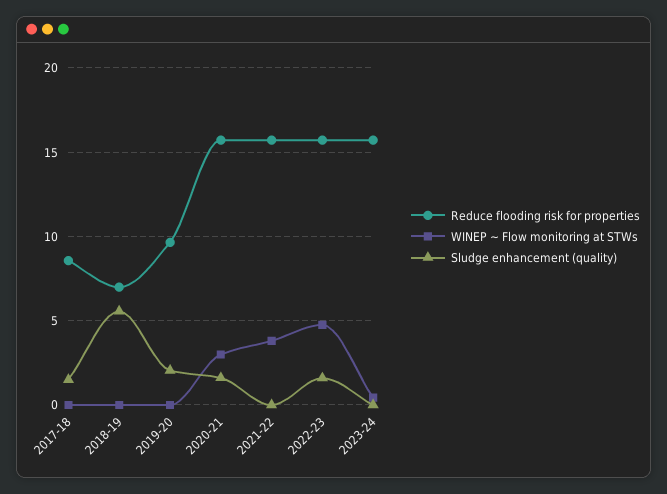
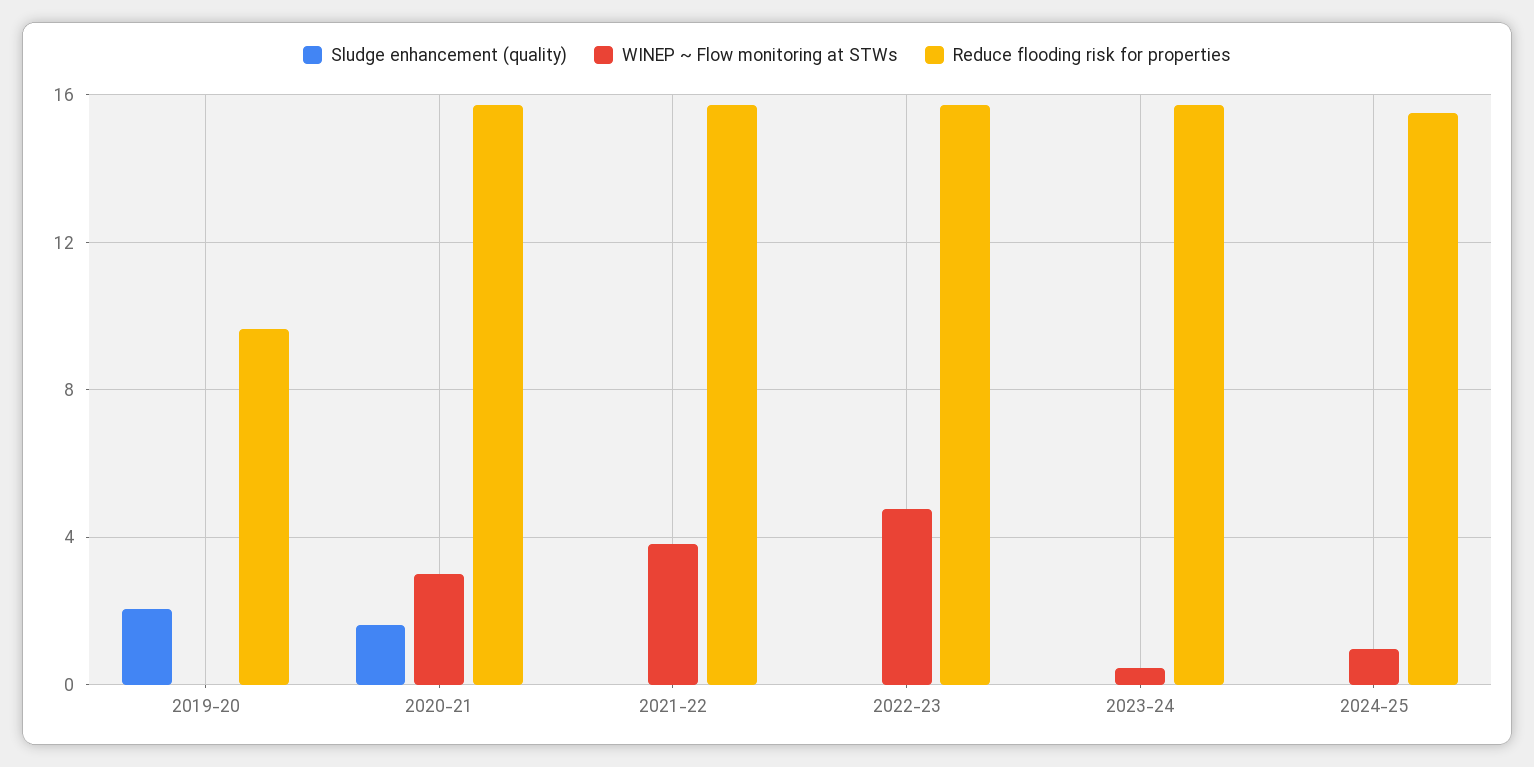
Reduce flooding risk for properties, 2017-18: 8.5 -> none
WINEP ~ Flow monitoring at STWs, 2017-18: 0 -> none
Sludge enhancement (quality), 2017-18: 1.5 -> none
Reduce flooding risk for properties, 2018-19: 7 -> none
WINEP ~ Flow monitoring at STWs, 2018-19: 0 -> none
Sludge enhancement (quality), 2018-19: 5.5 -> none
Sludge enhancement (quality), 2022-23: 1.5 -> 0
Sludge enhancement (quality), 2024-25: none -> 0
WINEP ~ Flow monitoring at STWs, 2024-25: none -> 1
Reduce flooding risk for properties, 2024-25: none -> 15.5

